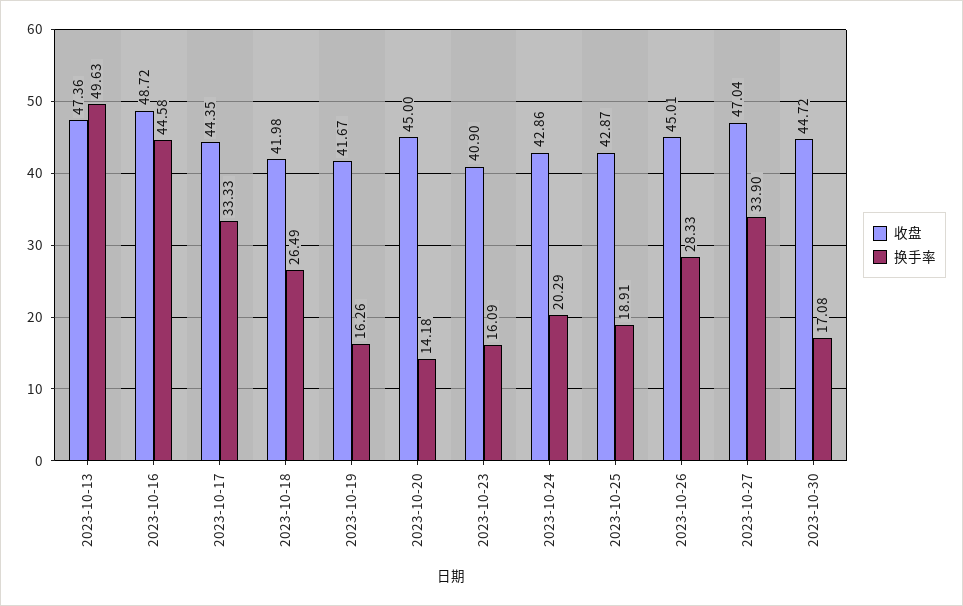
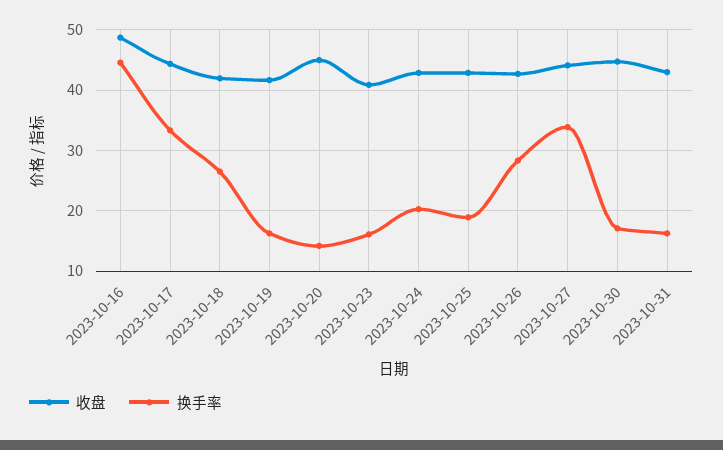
收盘, 2023-10-13: 47.36 -> none
换手率, 2023-10-13: 49.63 -> none
收盘, 2023-10-26: 45.01 -> 43
收盘, 2023-10-27: 47.04 -> 44
收盘, 2023-10-31: none -> 43
换手率, 2023-10-31: none -> 16

